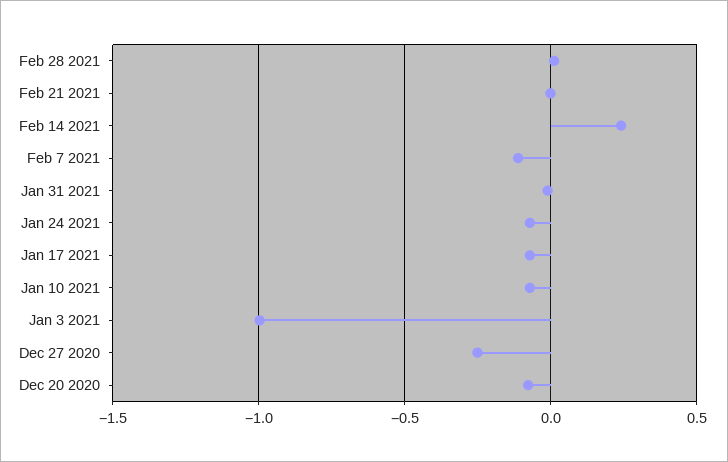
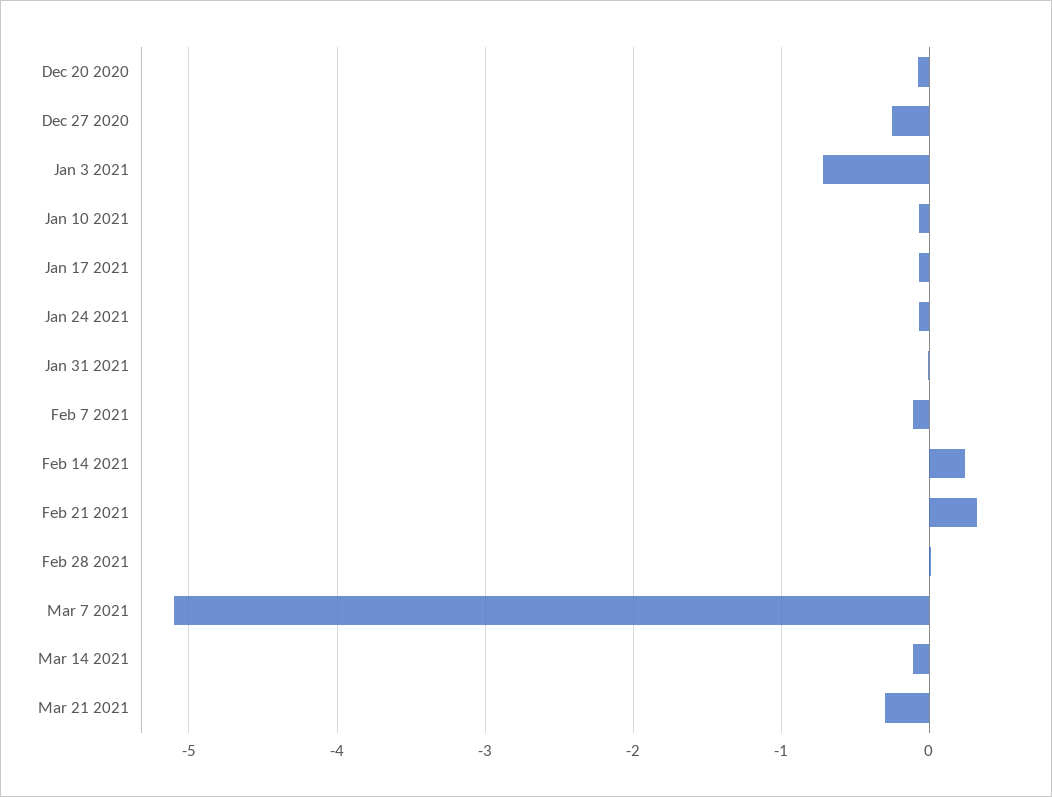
Feb 21 2021: 0 -> 0.3
Jan 3 2021: -1 -> -0.7
Mar 7 2021: none -> -5.1
Mar 14 2021: none -> -0.1
Mar 21 2021: none -> -0.3

